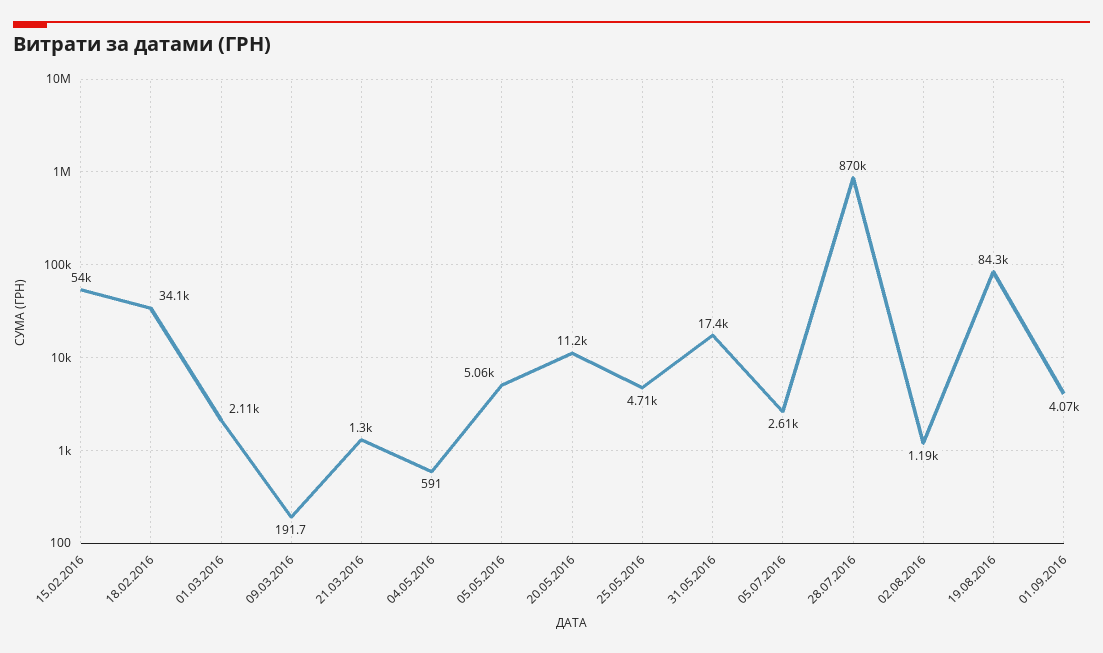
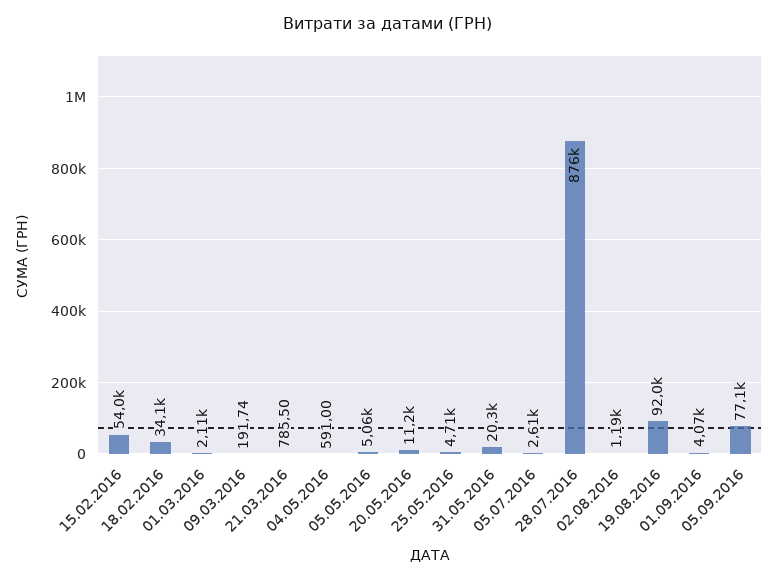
21.03.2016: 1300 -> 785.5
31.05.2016: 17400 -> 20300
28.07.2016: 870000 -> 876000
19.08.2016: 84300 -> 92000
05.09.2016: none -> 77100

